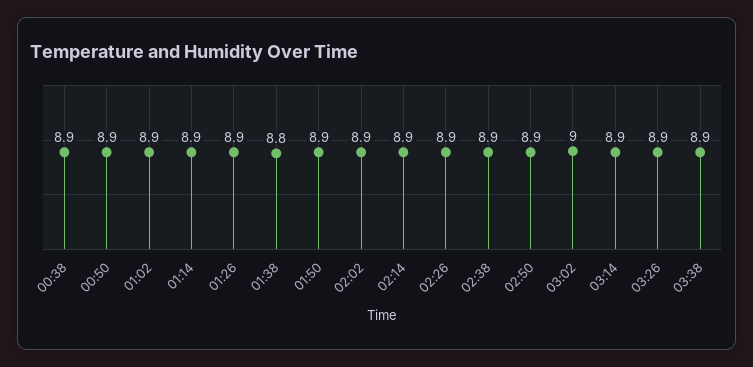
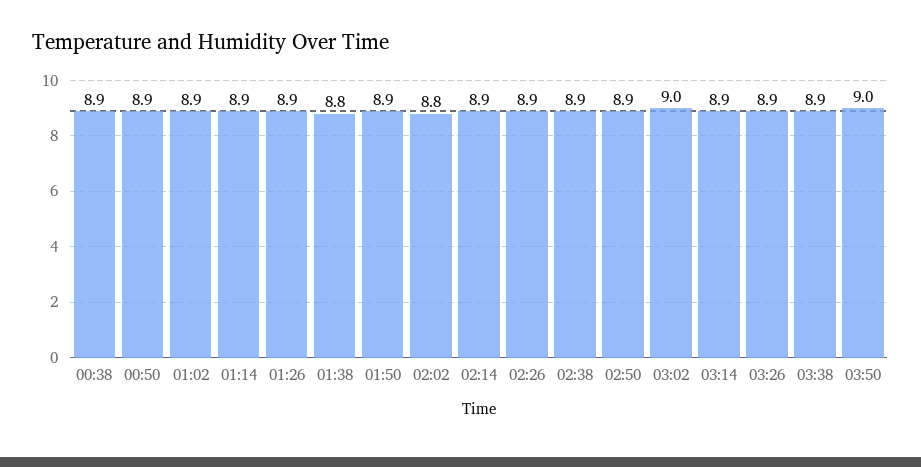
02:02: 8.9 -> 8.8
03:50: none -> 9

